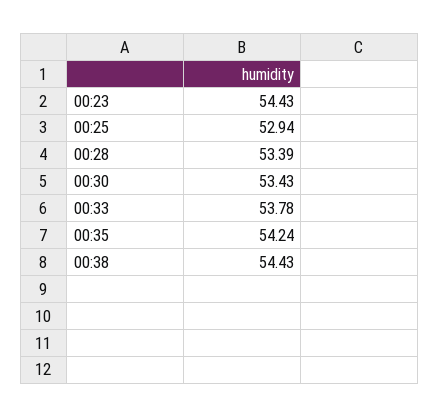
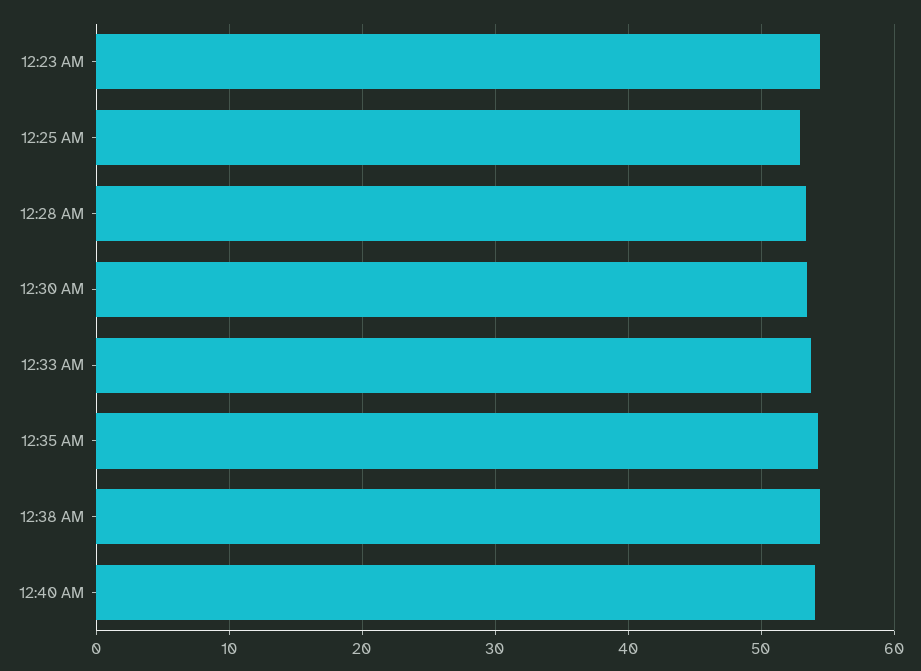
12:40 AM: none -> 54

